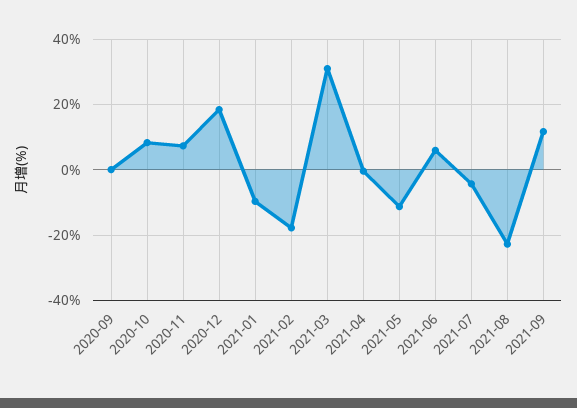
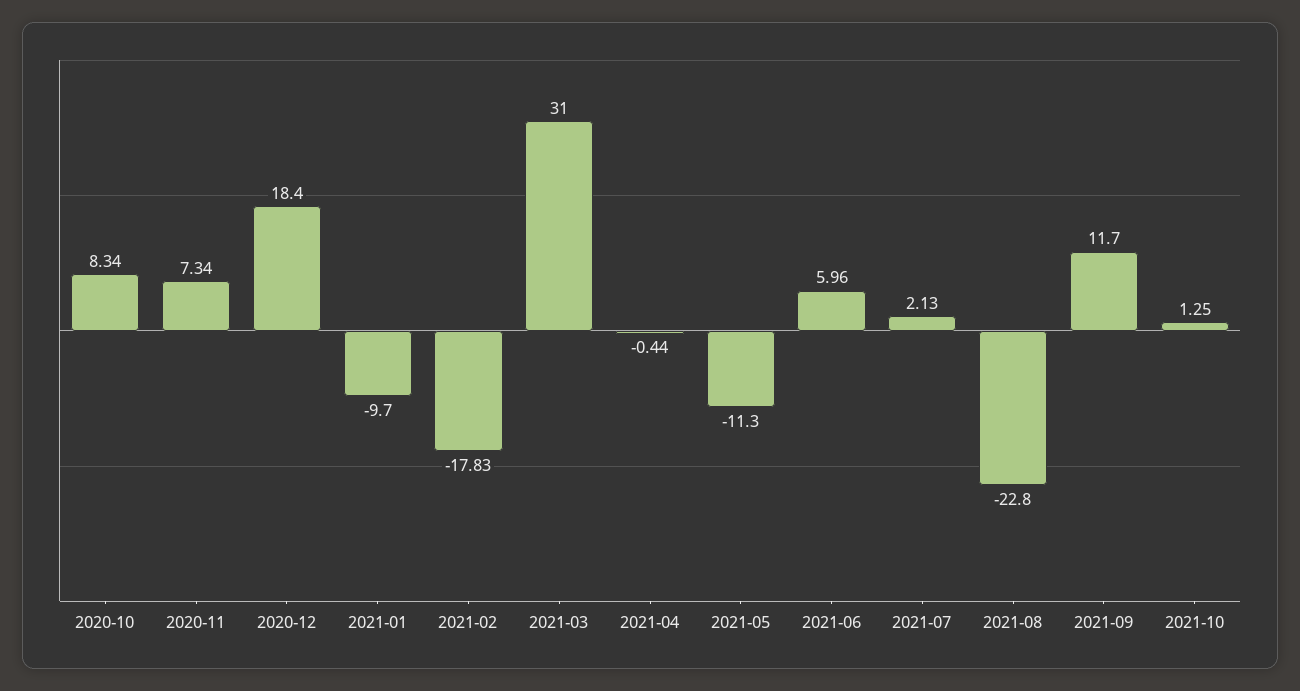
2020-09: 0 -> none
2021-07: -4 -> 2.13
2021-10: none -> 1.25

